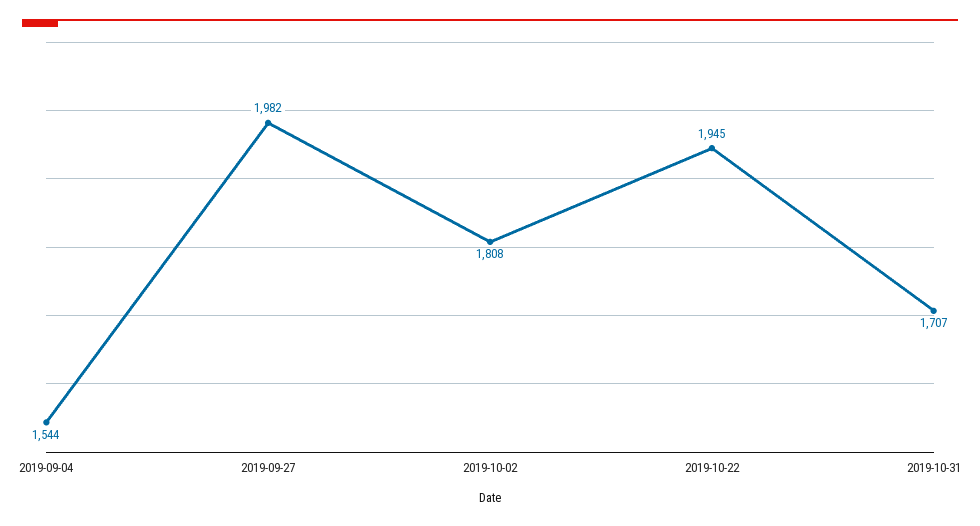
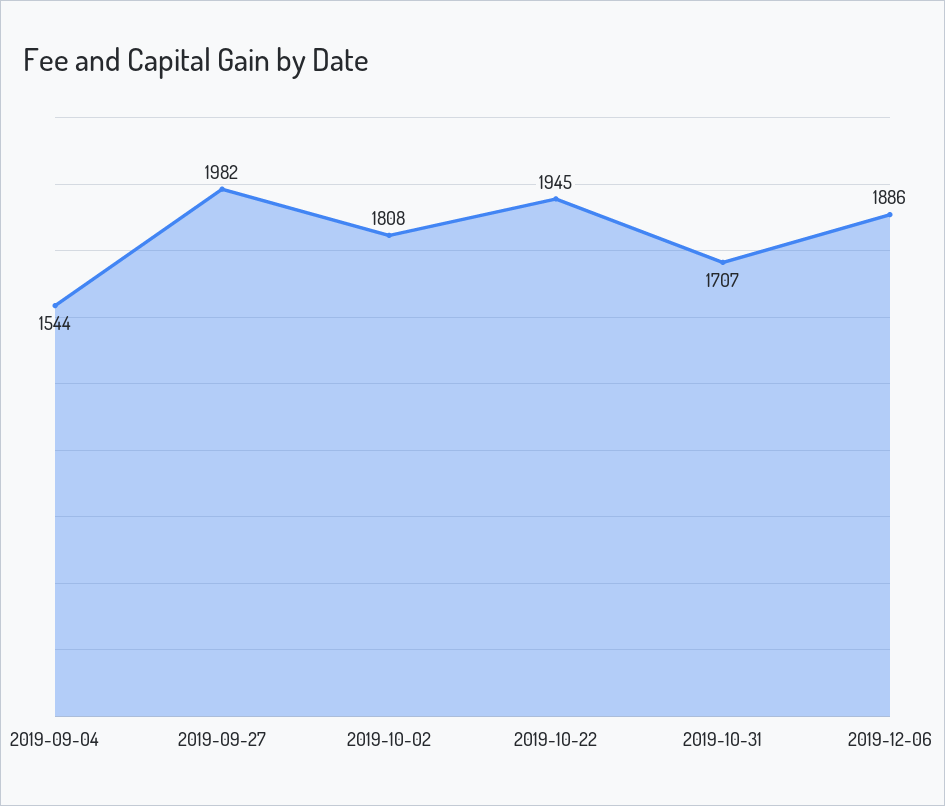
2019-12-06: none -> 1886

